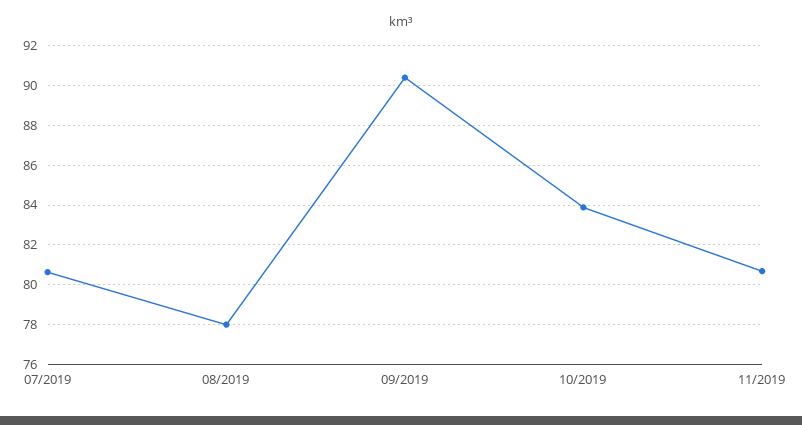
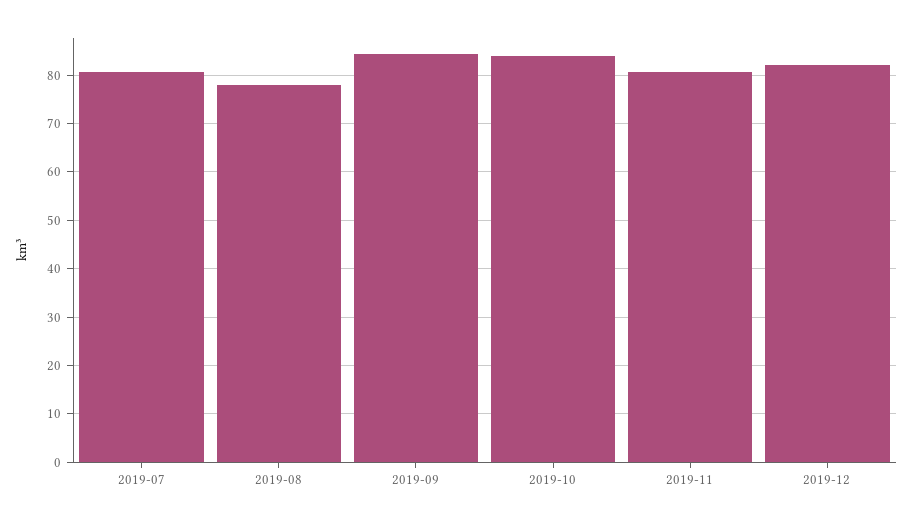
09/2019: 90.5 -> 84
2019-12: none -> 82

